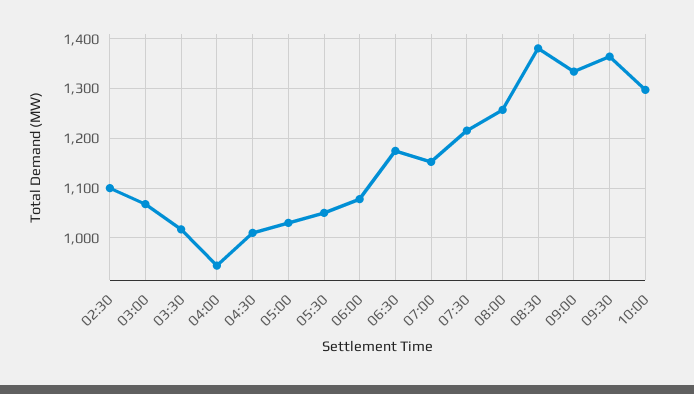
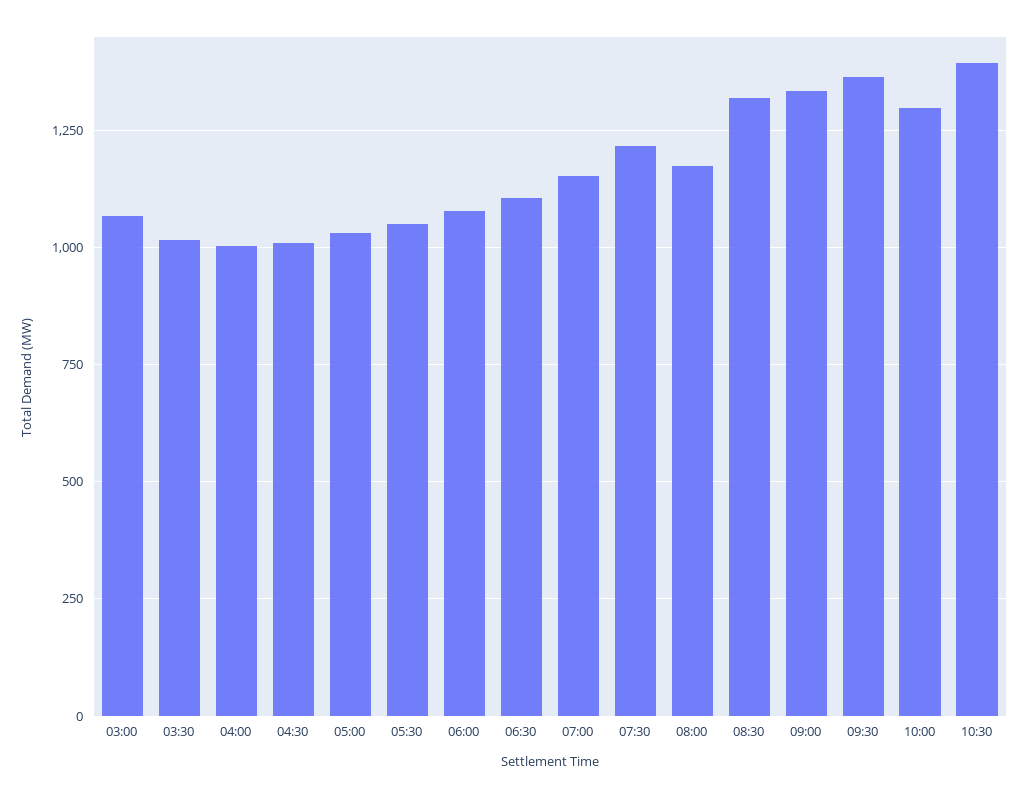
02:30: 1100 -> none
04:00: 940 -> 1000
06:30: 1180 -> 1100
08:00: 1260 -> 1175
08:30: 1380 -> 1325
10:30: none -> 1400

